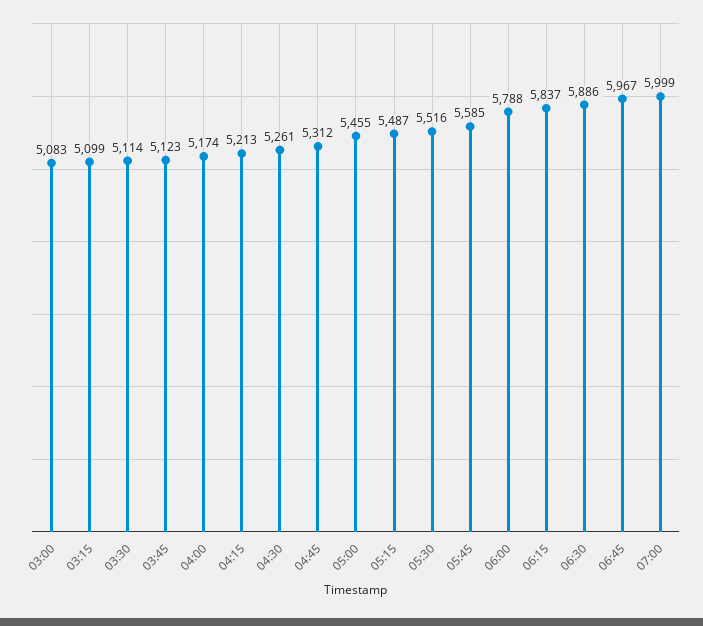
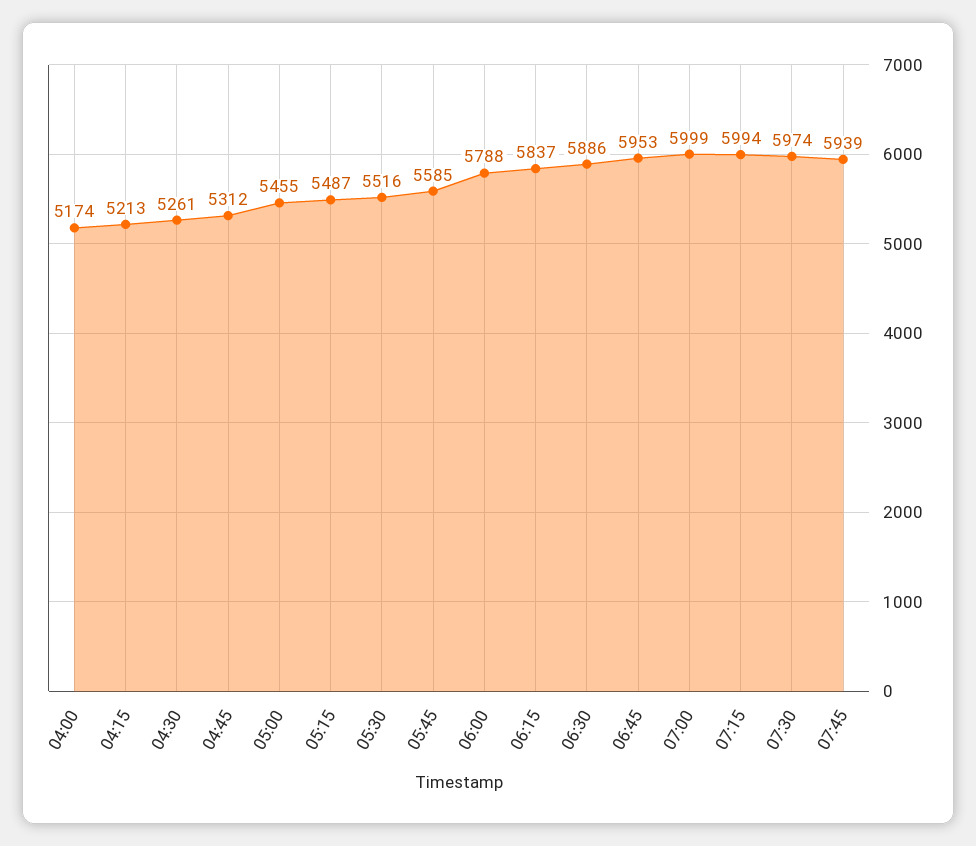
03:00: 5083 -> none
03:15: 5099 -> none
03:30: 5114 -> none
03:45: 5123 -> none
06:45: 5967 -> 5953
07:15: none -> 5994
07:30: none -> 5974
07:45: none -> 5939

